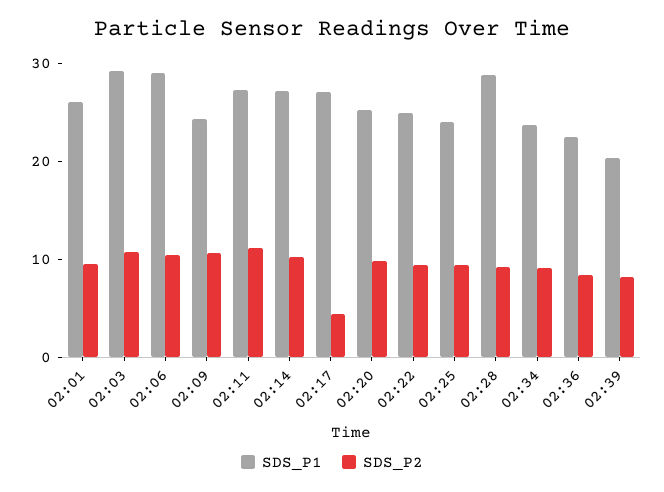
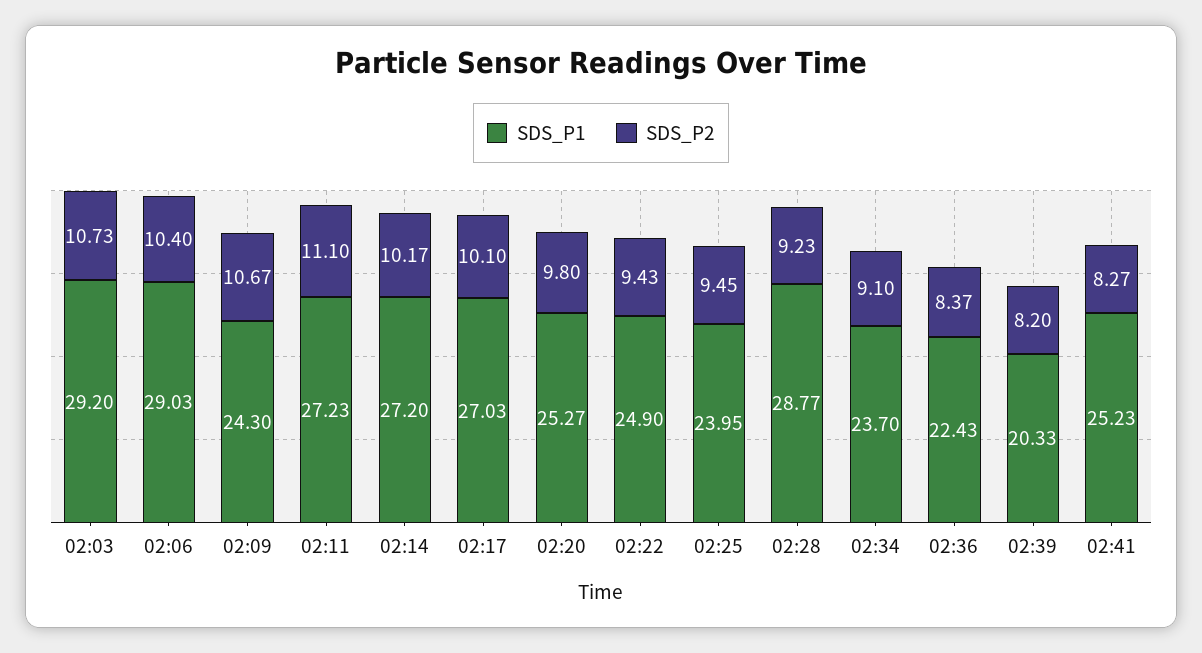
SDS_P1, 02:01: 26 -> none
SDS_P2, 02:01: 10 -> none
SDS_P2, 02:17: 4 -> 10.1
SDS_P1, 02:41: none -> 25.23
SDS_P2, 02:41: none -> 8.27

